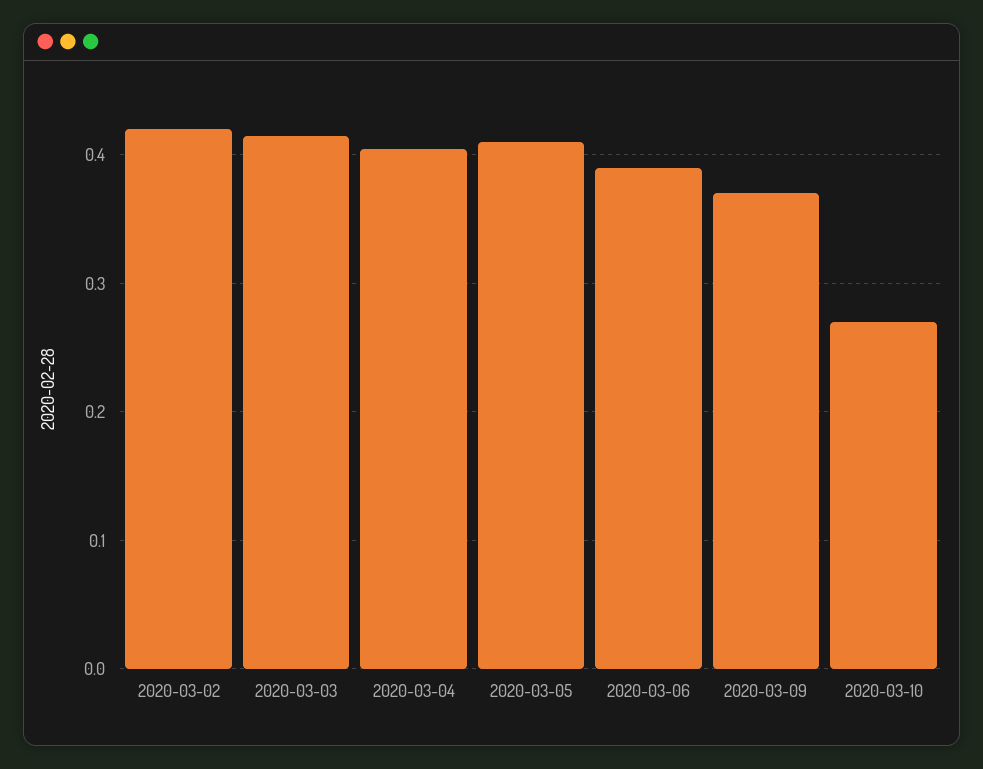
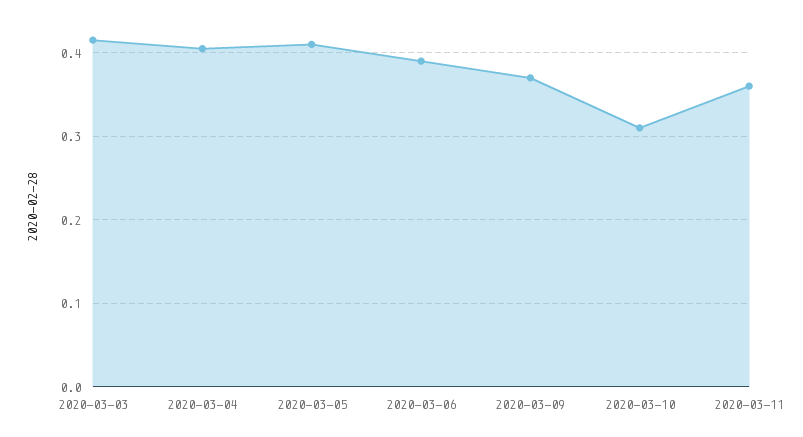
2020-03-02: 0.42 -> none
2020-03-10: 0.27 -> 0.31
2020-03-11: none -> 0.36

